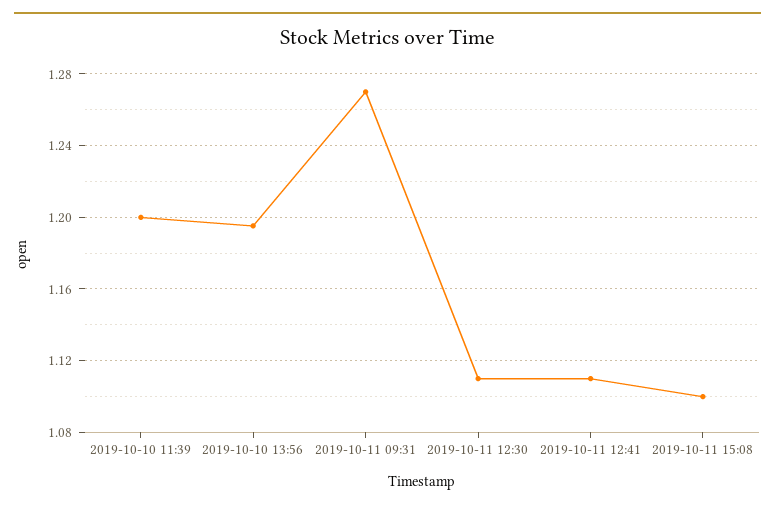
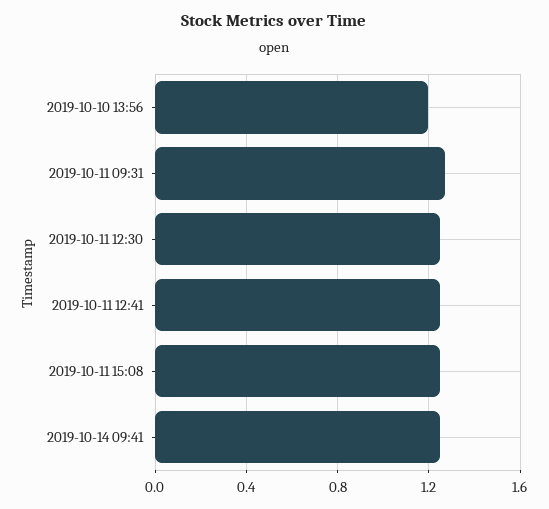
2019-10-10 11:39: 1.2 -> none
2019-10-11 12:30: 1.11 -> 1.25
2019-10-11 12:41: 1.11 -> 1.25
2019-10-11 15:08: 1.1 -> 1.25
2019-10-14 09:41: none -> 1.25

